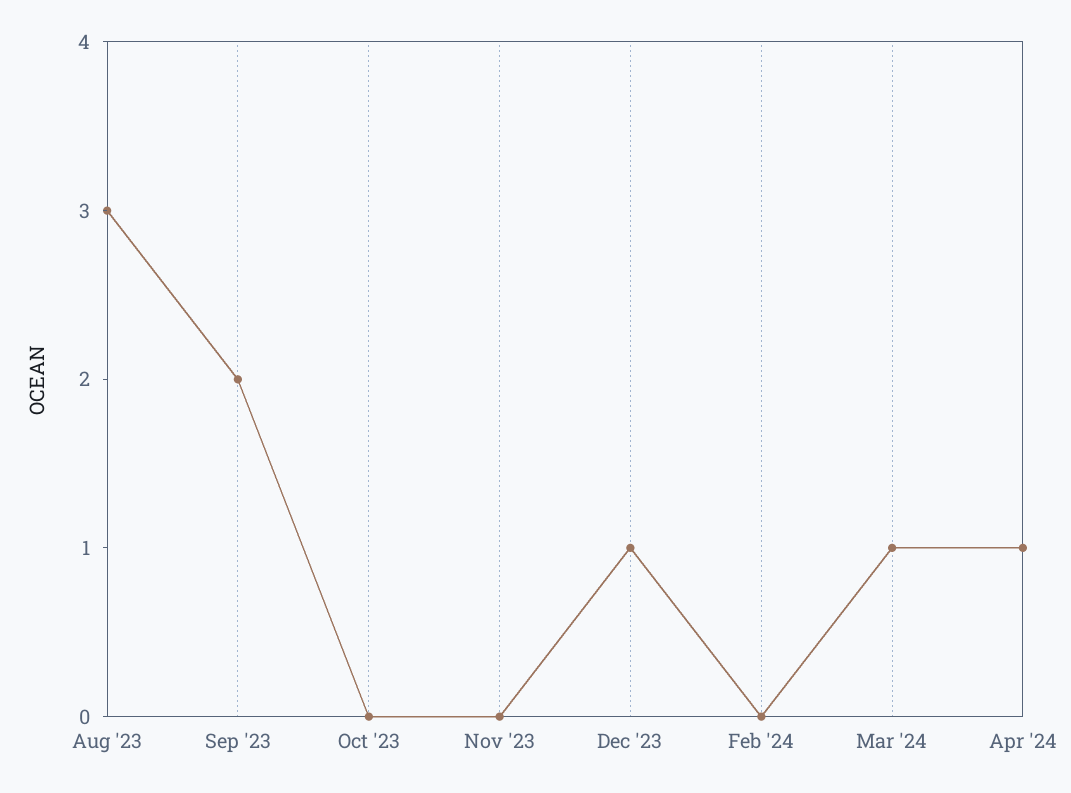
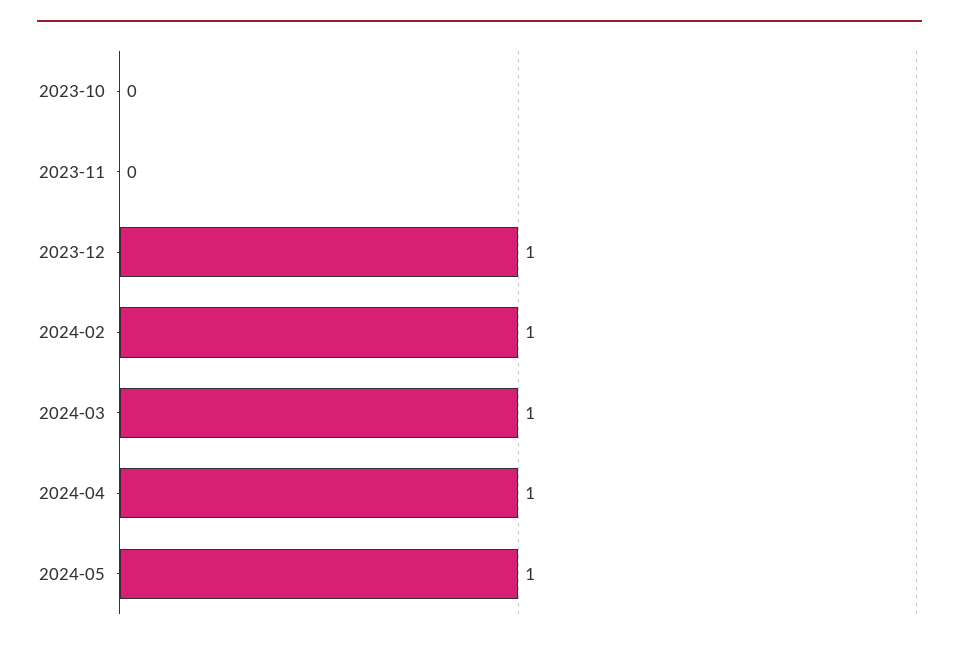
Aug '23: 3 -> none
Sep '23: 2 -> none
Feb '24: 0 -> 1
2024-05: none -> 1

